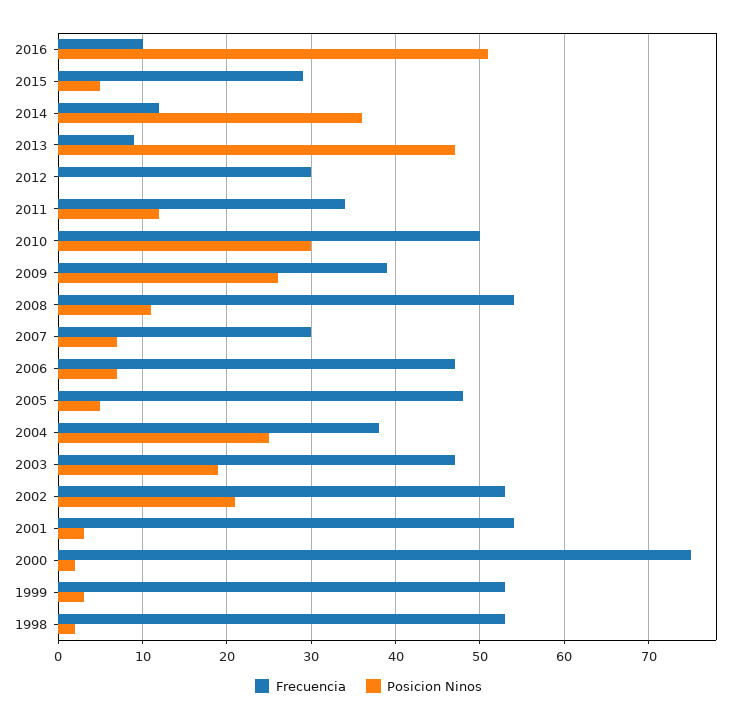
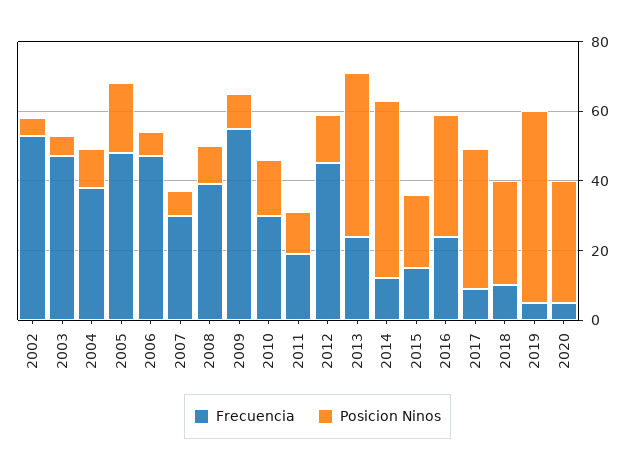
Frecuencia, 2016: 10 -> 25
Posicion Ninos, 2016: 51 -> 35
Frecuencia, 2015: 29 -> 15
Posicion Ninos, 2015: 5 -> 20
Posicion Ninos, 2014: 36 -> 50
Frecuencia, 2013: 9 -> 25
Frecuencia, 2012: 30 -> 45
Posicion Ninos, 2012: 0 -> 15
Frecuencia, 2011: 34 -> 20
Frecuencia, 2010: 50 -> 30
Posicion Ninos, 2010: 30 -> 15
Frecuencia, 2009: 39 -> 55
Posicion Ninos, 2009: 26 -> 10
Frecuencia, 2008: 54 -> 40
Posicion Ninos, 2005: 5 -> 20
Posicion Ninos, 2004: 25 -> 10
Posicion Ninos, 2003: 19 -> 5
Posicion Ninos, 2002: 21 -> 5
Frecuencia, 2001: 54 -> none
Posicion Ninos, 2001: 3 -> none
Frecuencia, 2000: 75 -> none
Posicion Ninos, 2000: 2 -> none
Frecuencia, 1999: 53 -> none
Posicion Ninos, 1999: 3 -> none
Frecuencia, 1998: 53 -> none
Posicion Ninos, 1998: 2 -> none
Frecuencia, 2017: none -> 10
Posicion Ninos, 2017: none -> 40
Frecuencia, 2018: none -> 10
Posicion Ninos, 2018: none -> 30
Frecuencia, 2019: none -> 5
Posicion Ninos, 2019: none -> 55
Frecuencia, 2020: none -> 5
Posicion Ninos, 2020: none -> 35

